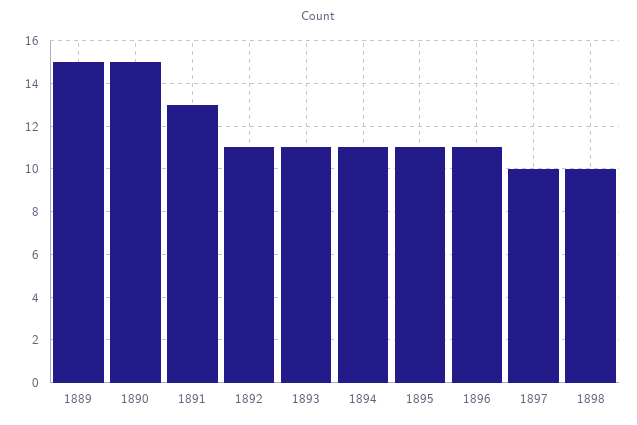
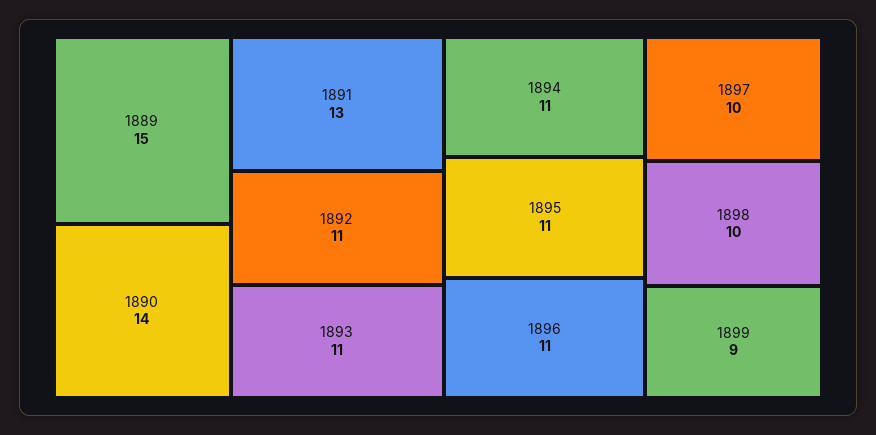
1890: 15 -> 14
1899: none -> 9

